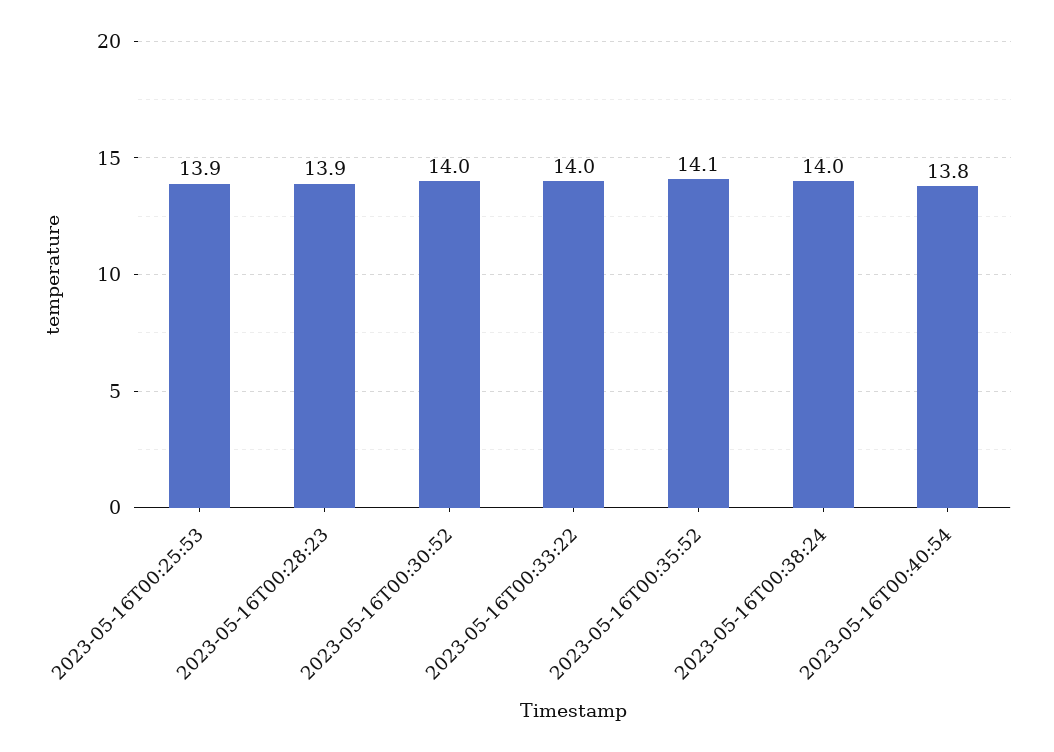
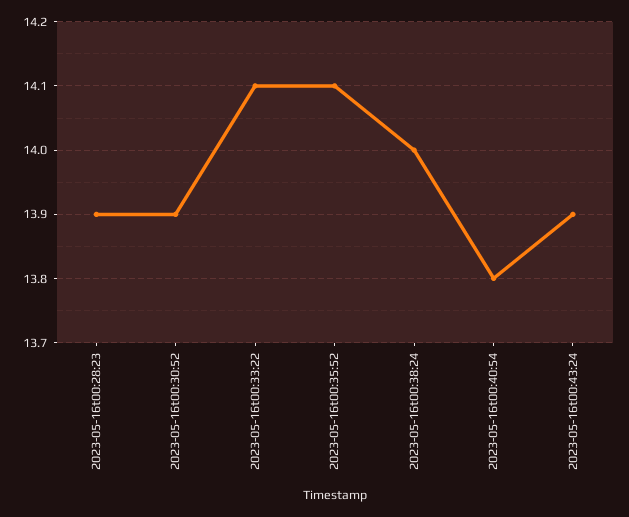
2023-05-16T00:25:53: 13.9 -> none
2023-05-16T00:30:52: 14 -> 13.9
2023-05-16T00:33:22: 14 -> 14.1
2023-05-16t00:43:24: none -> 13.9

